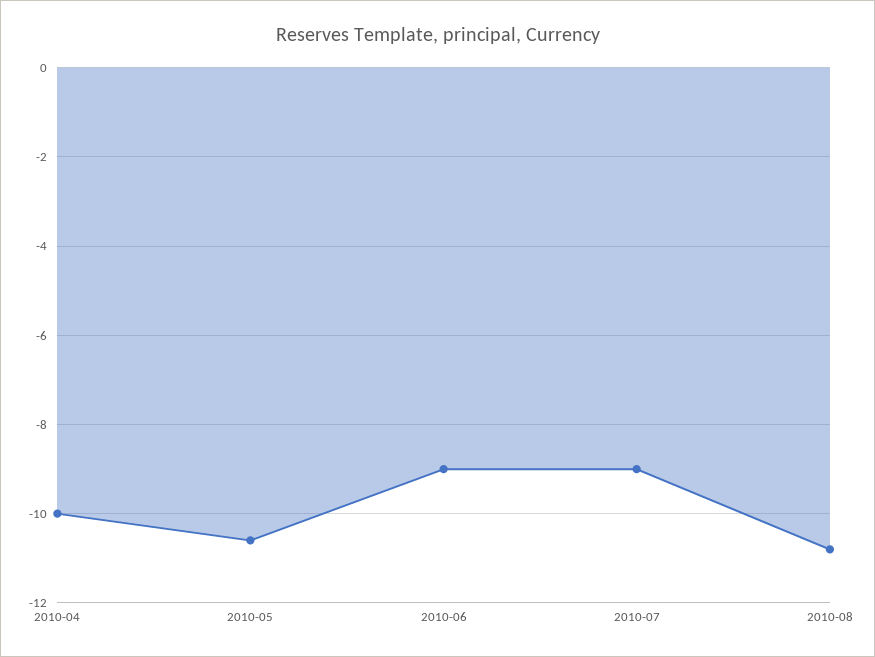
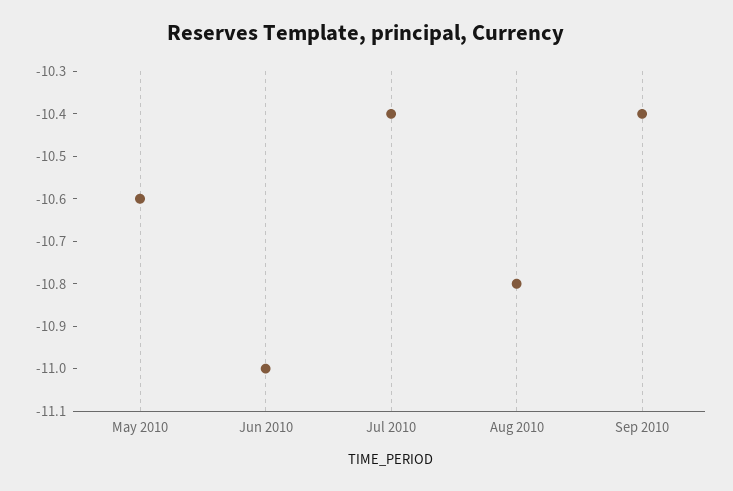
2010-04: -10 -> none
2010-06: -9 -> -11
2010-07: -9 -> -10.4
Sep 2010: none -> -10.4

